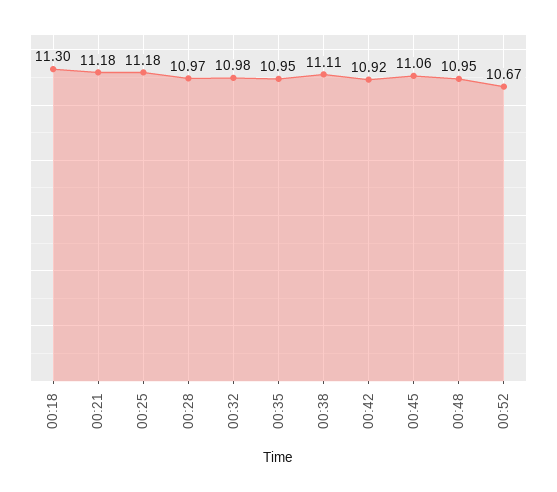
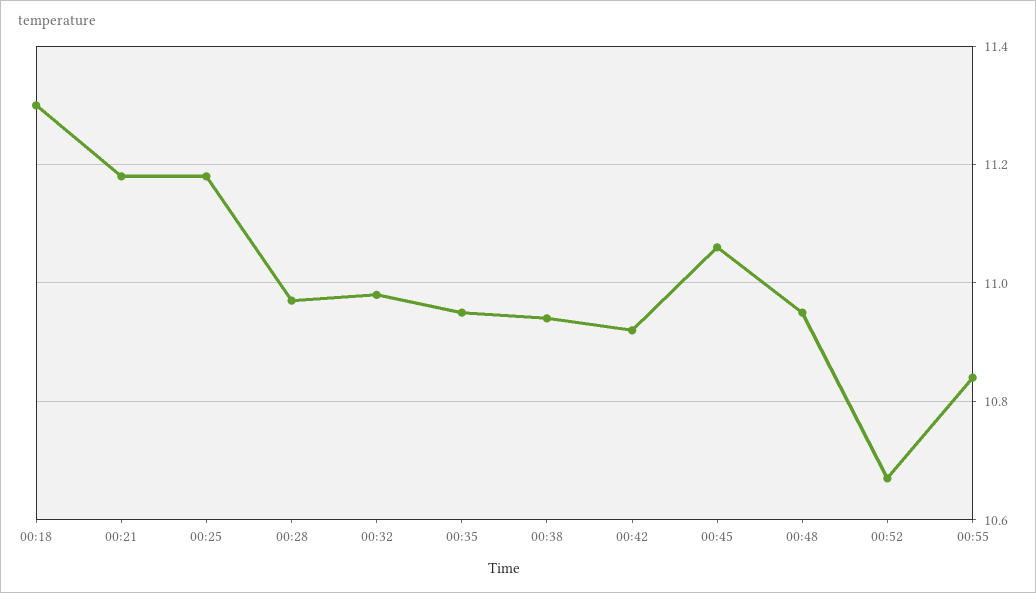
00:38: 11.11 -> 10.95
00:55: none -> 10.85

